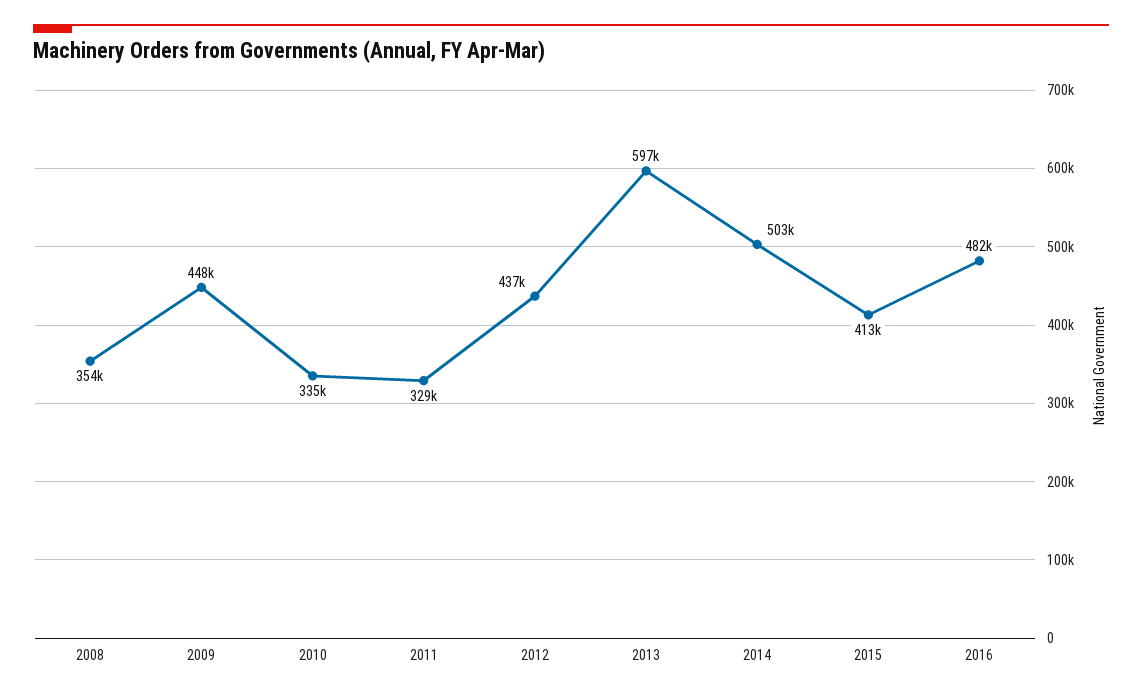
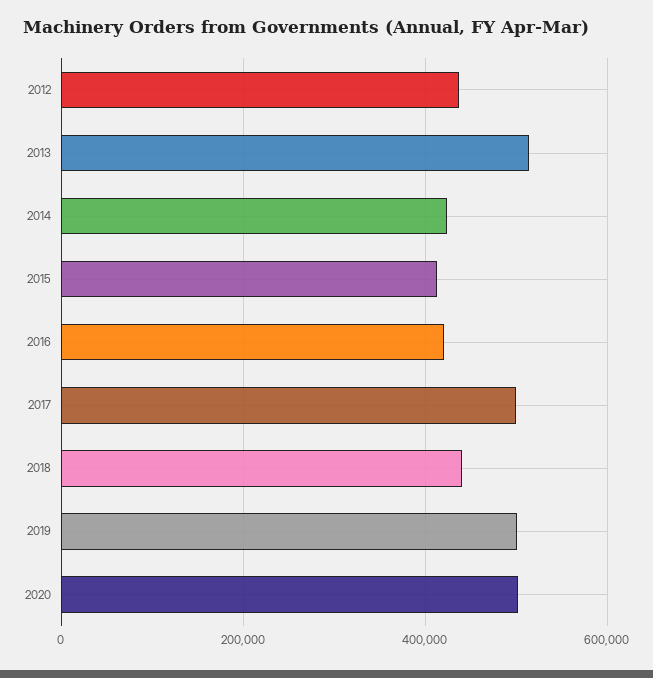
2008: 354000 -> none
2009: 448000 -> none
2010: 335000 -> none
2011: 329000 -> none
2013: 597000 -> 520000
2014: 503000 -> 420000
2016: 482000 -> 420000
2017: none -> 500000
2018: none -> 440000
2019: none -> 500000
2020: none -> 500000

